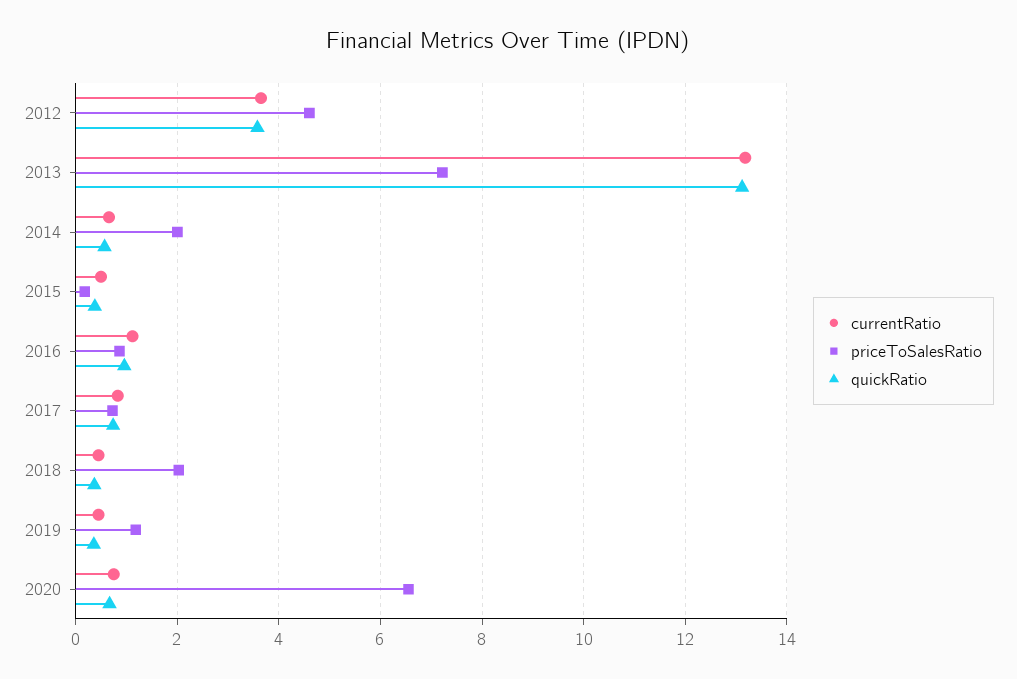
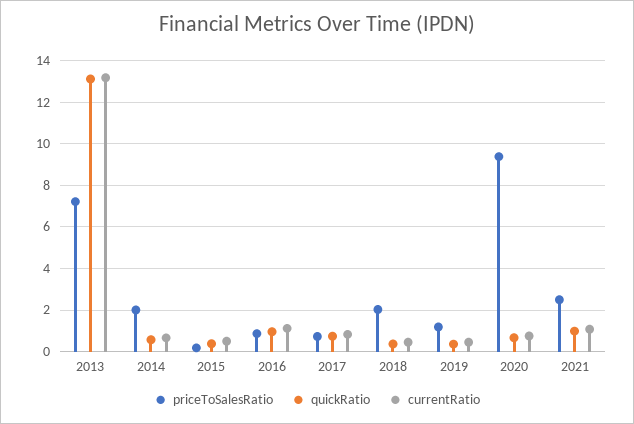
currentRatio, 2012: 3.6 -> none
priceToSalesRatio, 2012: 4.6 -> none
quickRatio, 2012: 3.6 -> none
priceToSalesRatio, 2020: 6.6 -> 9.5
priceToSalesRatio, 2021: none -> 2.5
quickRatio, 2021: none -> 1
currentRatio, 2021: none -> 1

